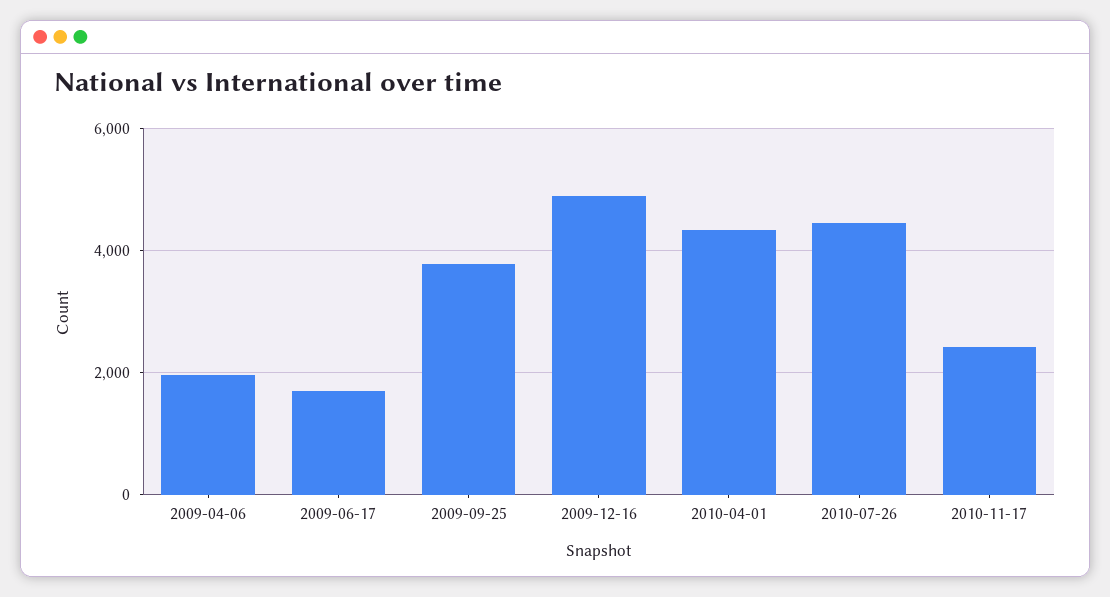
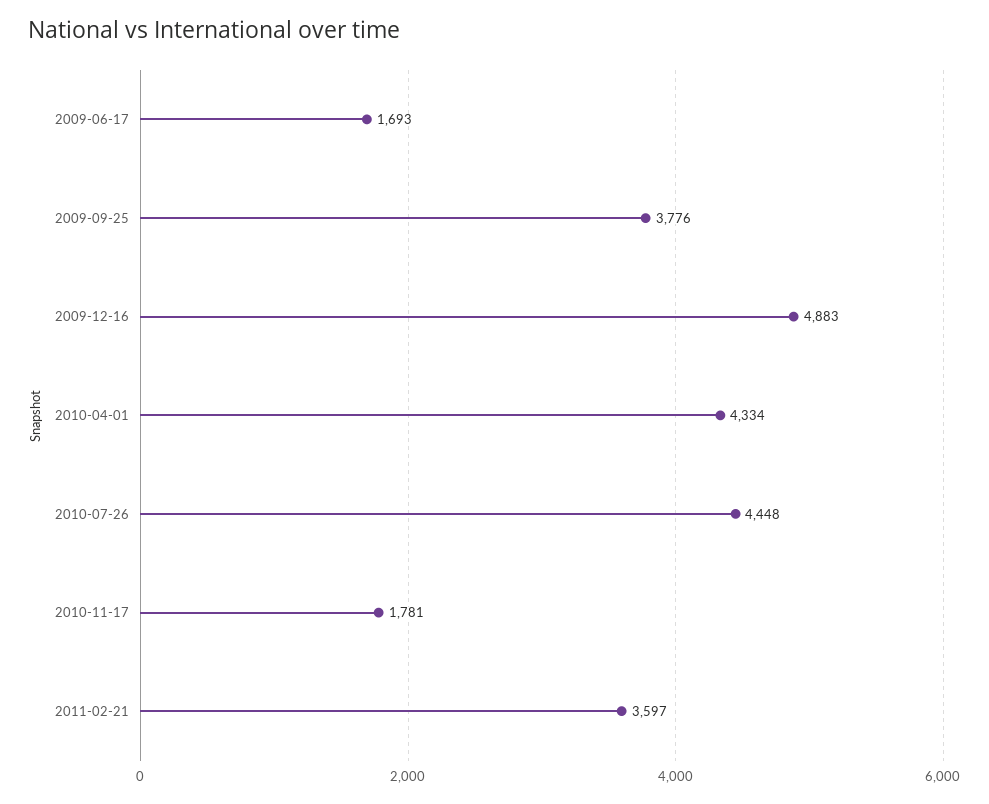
2009-04-06: 2000 -> none
2010-11-17: 2400 -> 1781
2011-02-21: none -> 3597

